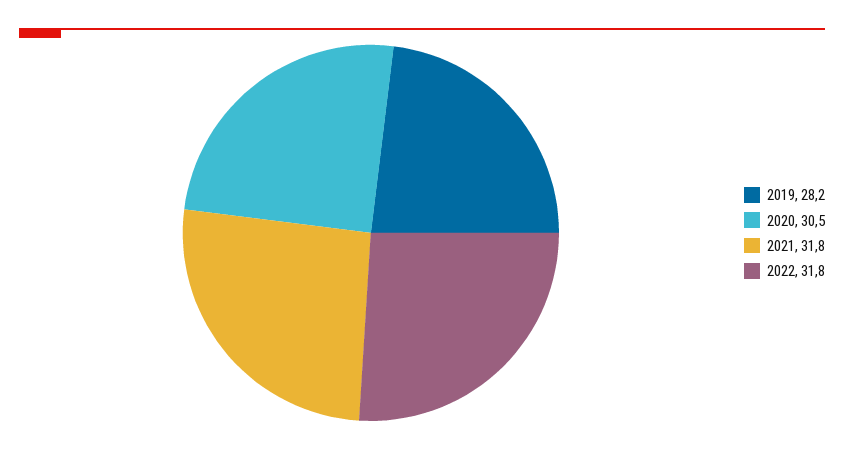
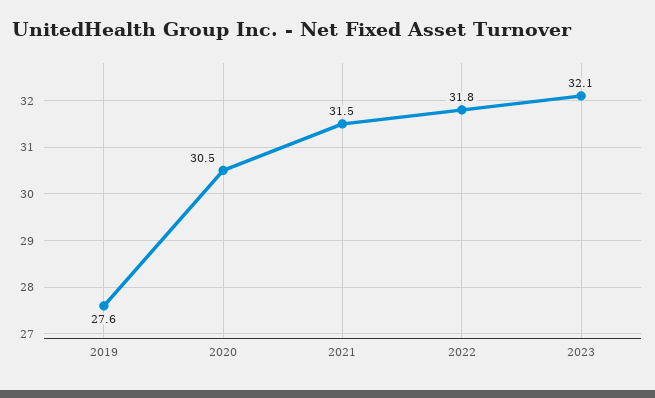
2019: 28.2 -> 27.6
2021: 31.8 -> 31.5
2023: none -> 32.1

